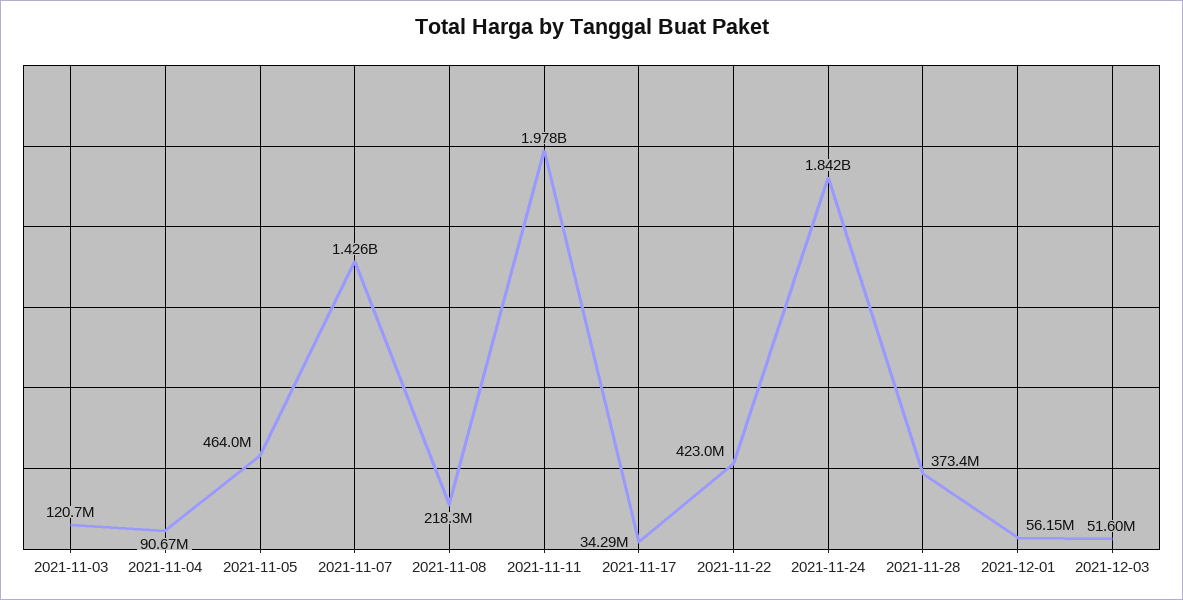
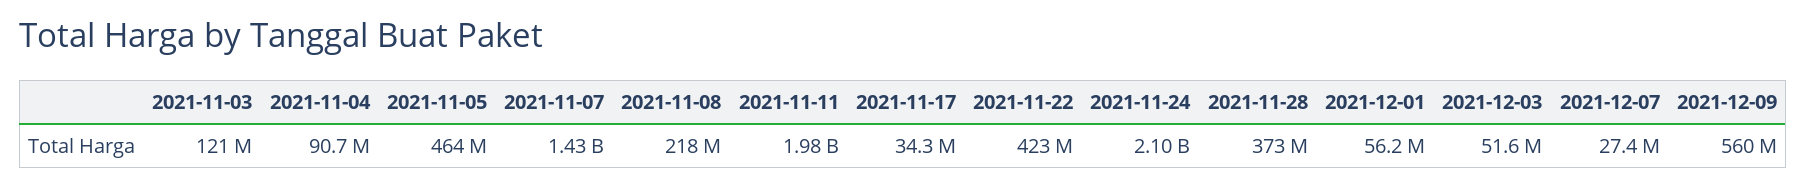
2021-11-24: 1842000000 -> 2100000000
2021-12-07: none -> 27400000
2021-12-09: none -> 560000000

